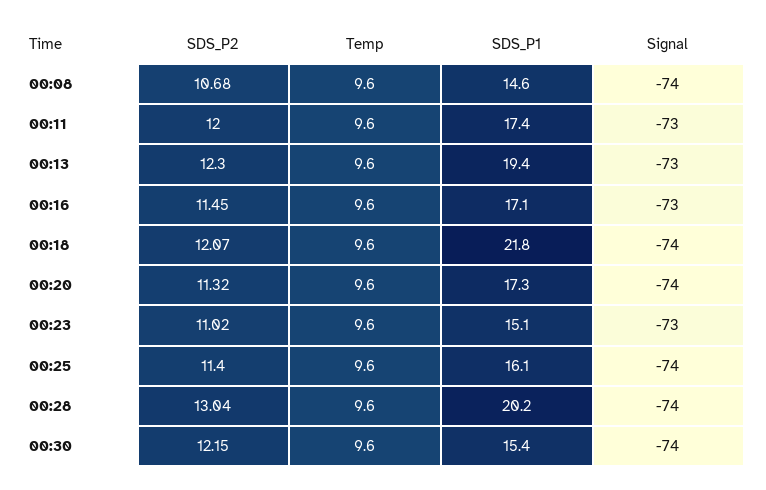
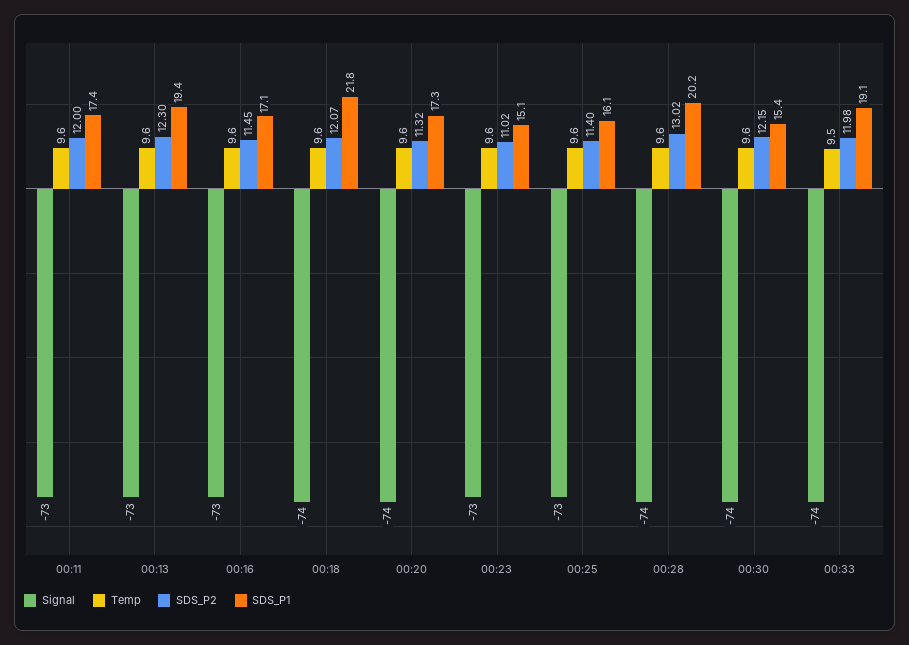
SDS_P2, 00:08: 10.68 -> none
Temp, 00:08: 9.6 -> none
SDS_P1, 00:08: 14.6 -> none
Signal, 00:08: -74 -> none
Signal, 00:25: -74 -> -73
SDS_P2, 00:28: 13.04 -> 13.02
Signal, 00:33: none -> -74
Temp, 00:33: none -> 9.5
SDS_P2, 00:33: none -> 11.98
SDS_P1, 00:33: none -> 19.1

